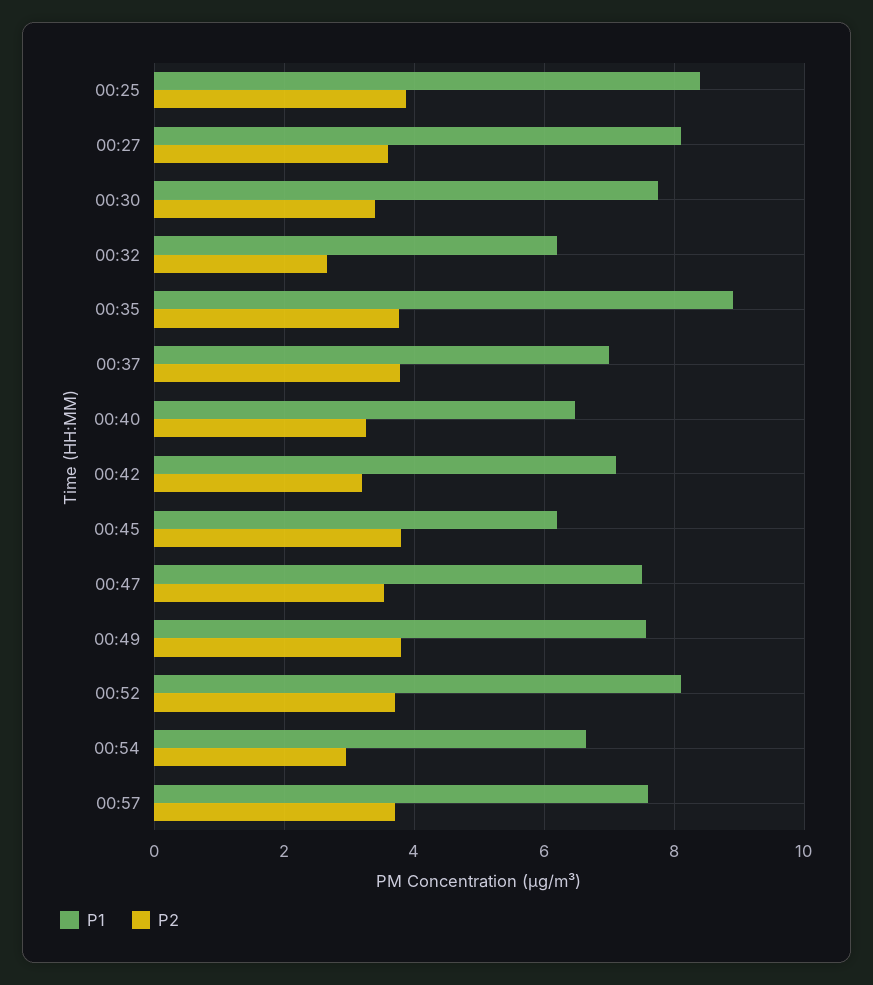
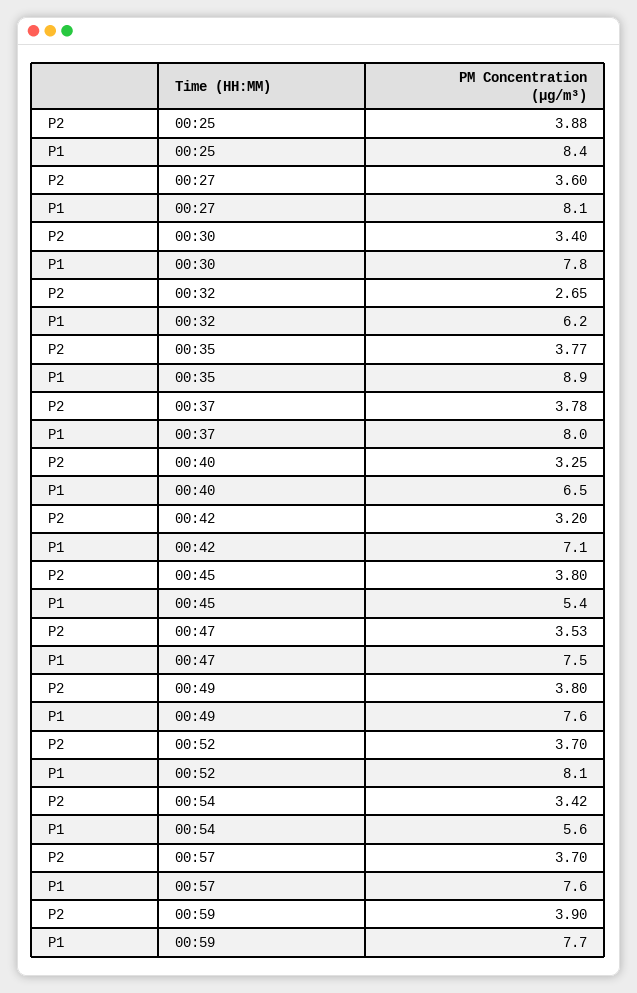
P1, 00:37: 7 -> 8
P1, 00:45: 6.2 -> 5.4
P1, 00:54: 6.6 -> 5.6
P2, 00:54: 3 -> 3.42
P2, 00:59: none -> 3.9
P1, 00:59: none -> 7.7

